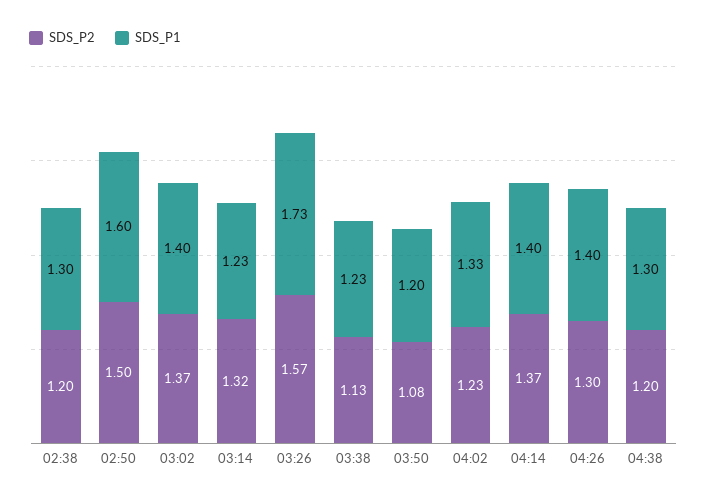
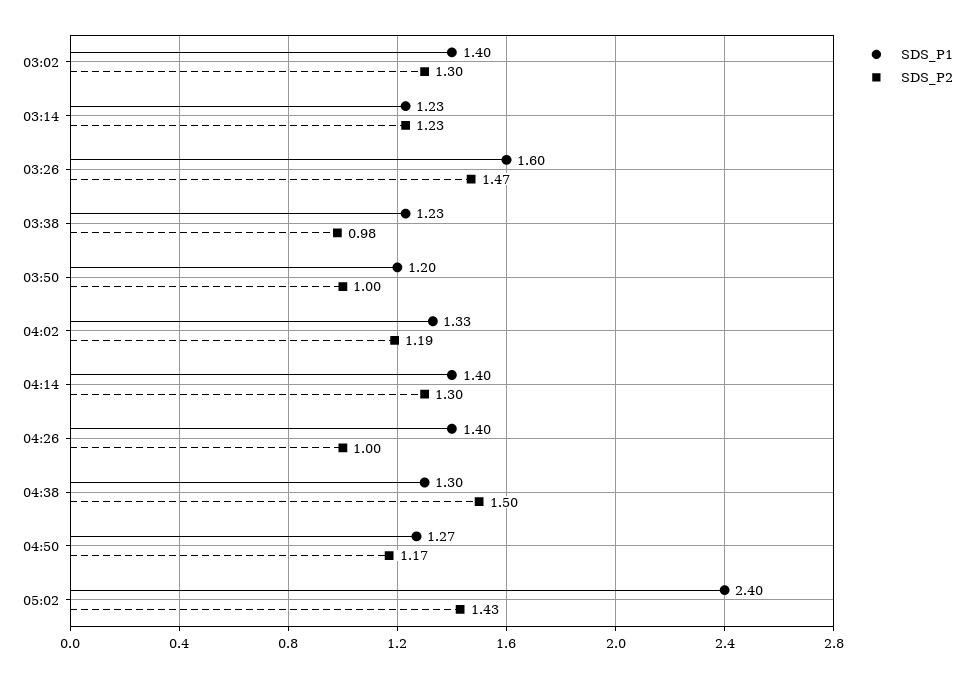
SDS_P2, 02:38: 1.2 -> none
SDS_P1, 02:38: 1.3 -> none
SDS_P2, 02:50: 1.5 -> none
SDS_P1, 02:50: 1.6 -> none
SDS_P2, 03:02: 1.37 -> 1.3
SDS_P2, 03:14: 1.32 -> 1.23
SDS_P2, 03:26: 1.57 -> 1.47
SDS_P1, 03:26: 1.73 -> 1.6
SDS_P2, 03:38: 1.13 -> 0.98
SDS_P2, 03:50: 1.08 -> 1
SDS_P2, 04:02: 1.23 -> 1.19
SDS_P2, 04:14: 1.37 -> 1.3
SDS_P2, 04:26: 1.3 -> 1
SDS_P2, 04:38: 1.2 -> 1.5
SDS_P1, 04:50: none -> 1.27
SDS_P2, 04:50: none -> 1.17
SDS_P1, 05:02: none -> 2.4
SDS_P2, 05:02: none -> 1.43

